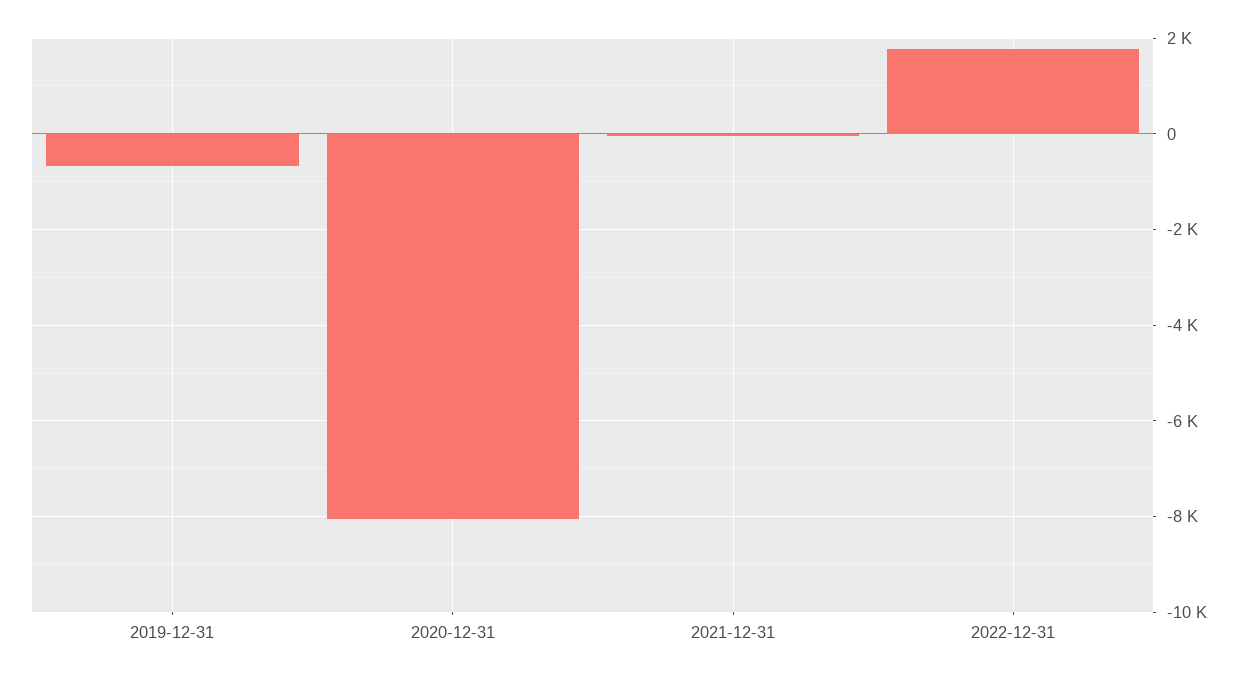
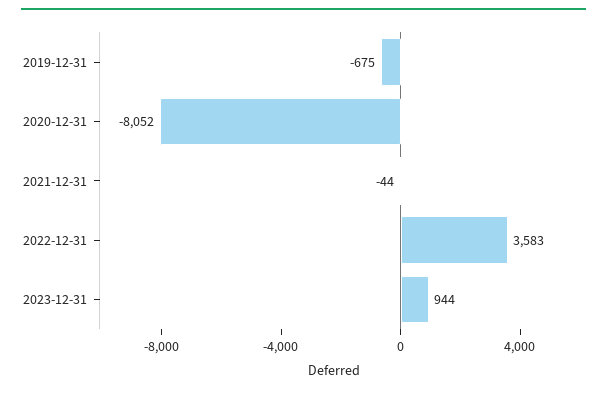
2022-12-31: 1800 -> 3583
2023-12-31: none -> 944

